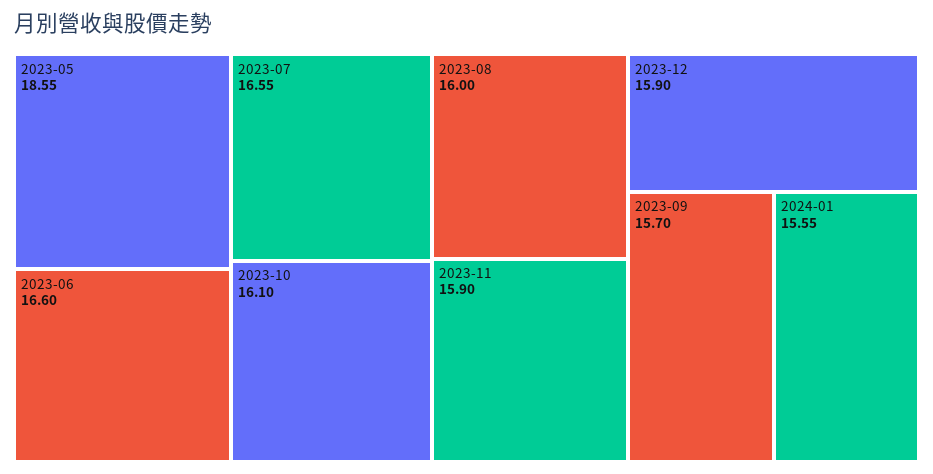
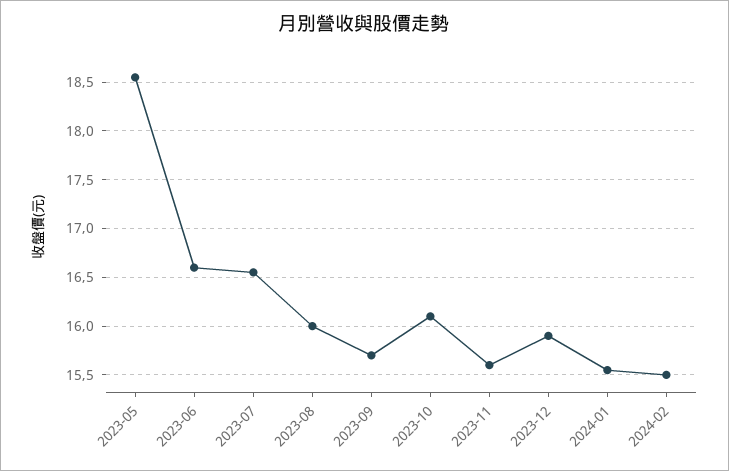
2023-11: 15.9 -> 15.6
2024-02: none -> 15.5

